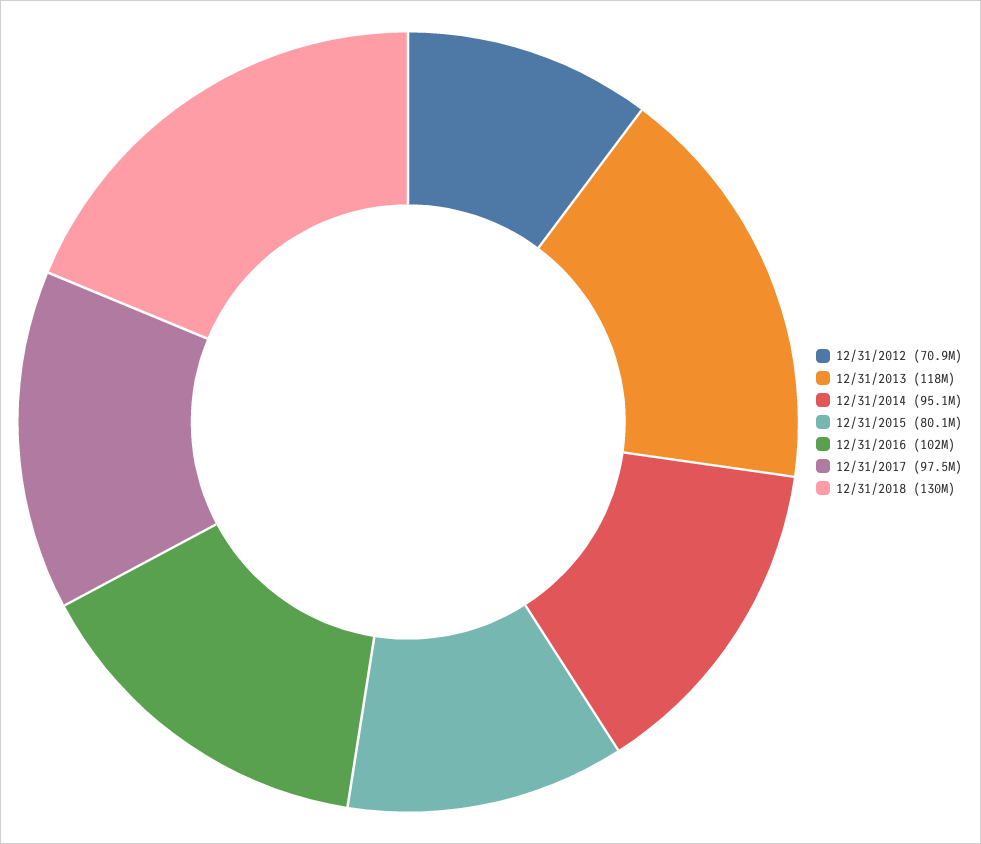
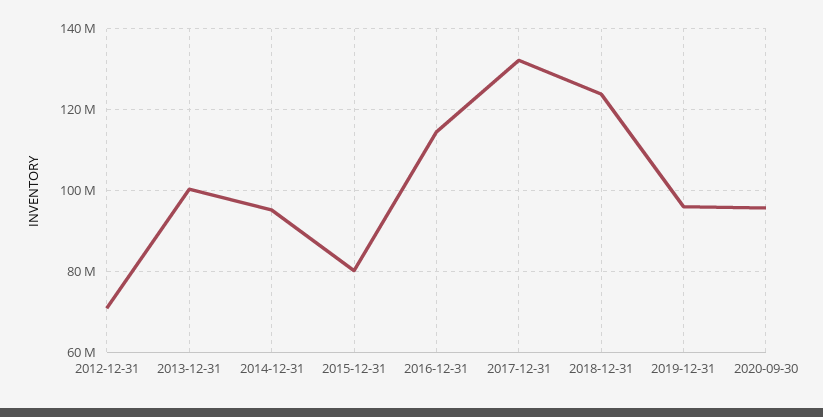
12/31/2013: 118000000 -> 100000000
12/31/2016: 102000000 -> 114000000
12/31/2017: 97500000 -> 132000000
12/31/2018: 130000000 -> 124000000
2019-12-31: none -> 96000000
2020-09-30: none -> 96000000

